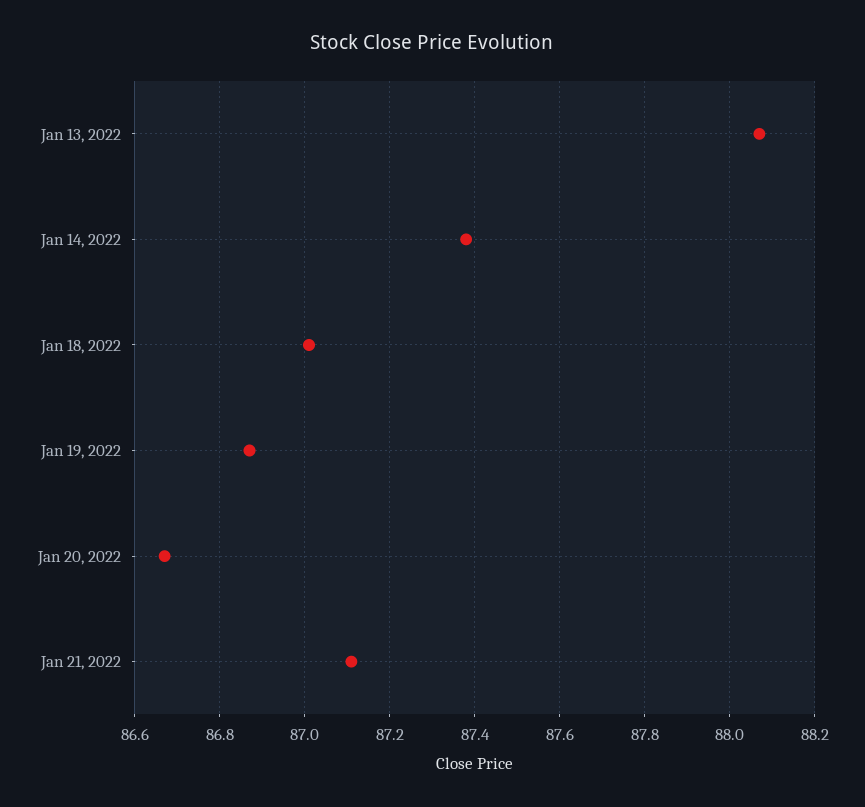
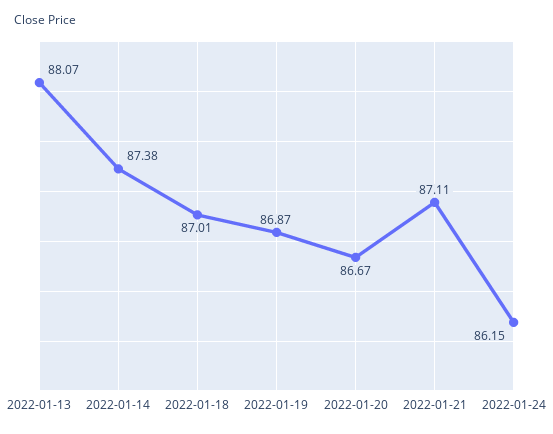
2022-01-24: none -> 86.15

